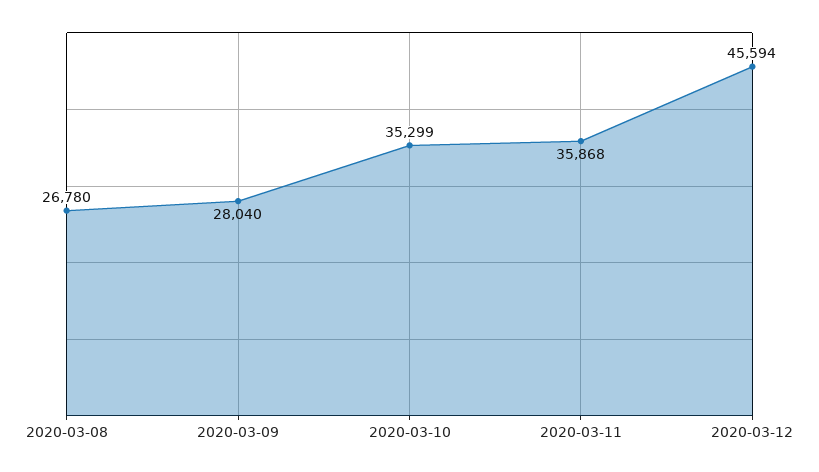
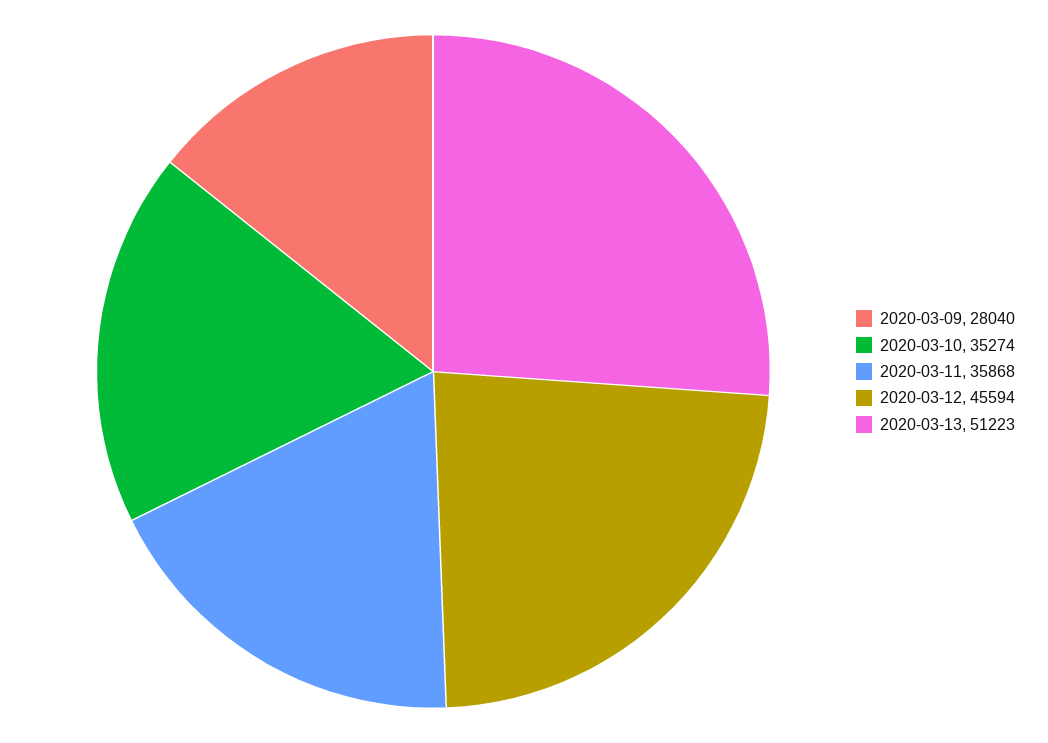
2020-03-08: 26780 -> none
2020-03-10: 35299 -> 35274
2020-03-13: none -> 51223

